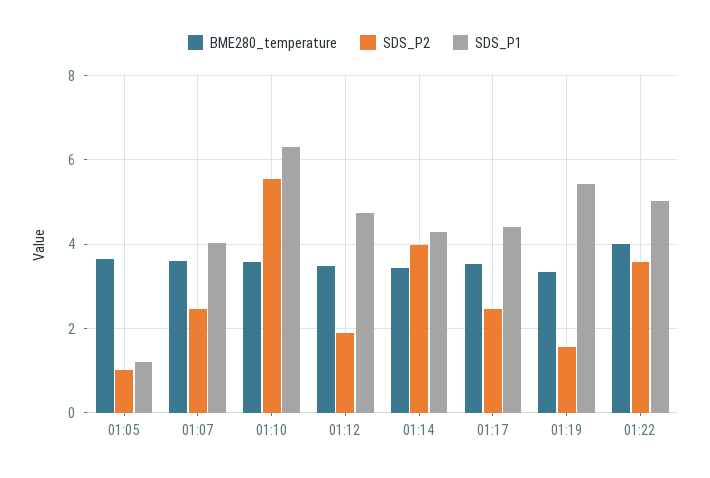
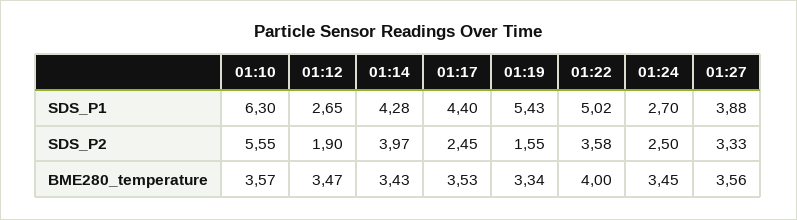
BME280_temperature, 01:05: 3.6 -> none
SDS_P2, 01:05: 1 -> none
SDS_P1, 01:05: 1.2 -> none
BME280_temperature, 01:07: 3.6 -> none
SDS_P2, 01:07: 2.4 -> none
SDS_P1, 01:07: 4 -> none
SDS_P1, 01:12: 4.8 -> 2.65
SDS_P1, 01:24: none -> 2.7
SDS_P1, 01:27: none -> 3.88
SDS_P2, 01:24: none -> 2.5
SDS_P2, 01:27: none -> 3.33
BME280_temperature, 01:24: none -> 3.45
BME280_temperature, 01:27: none -> 3.56

